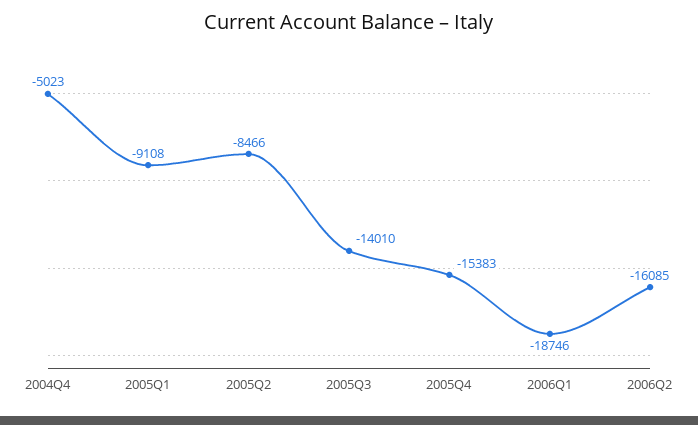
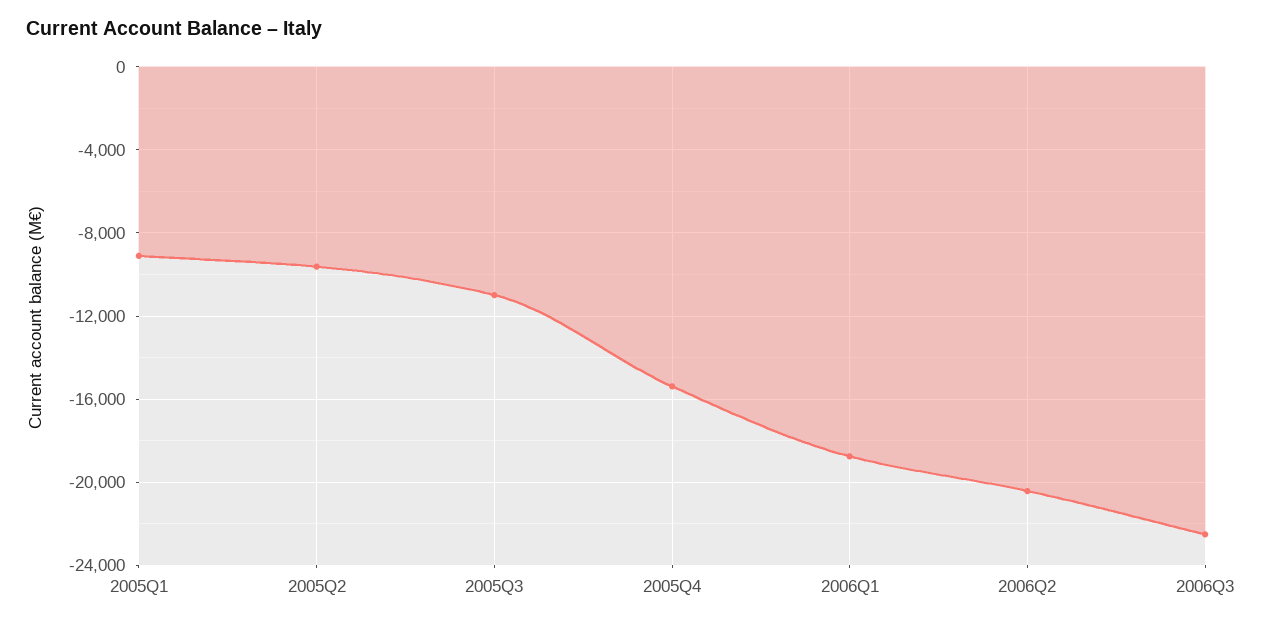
2004Q4: -5023 -> none
2005Q2: -8466 -> -9500
2005Q3: -14010 -> -11000
2006Q2: -16085 -> -20500
2006Q3: none -> -22500

